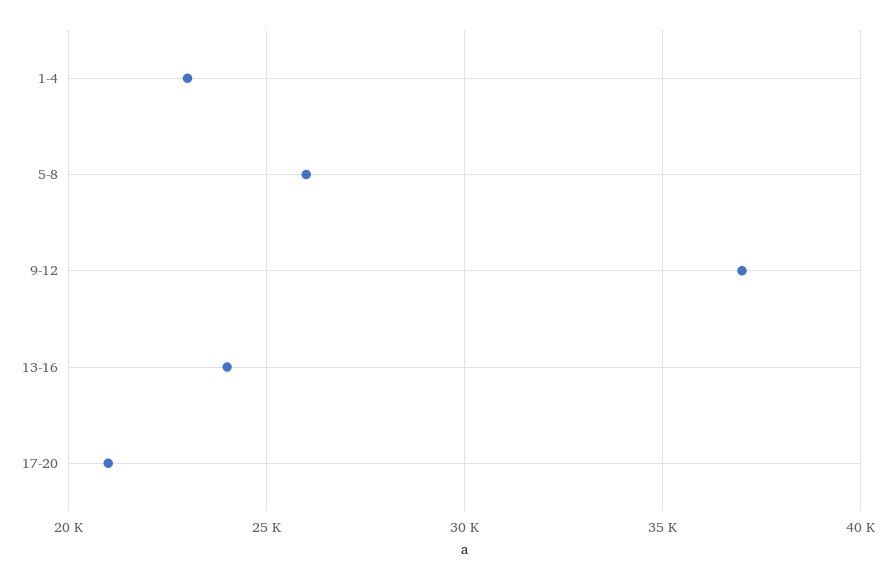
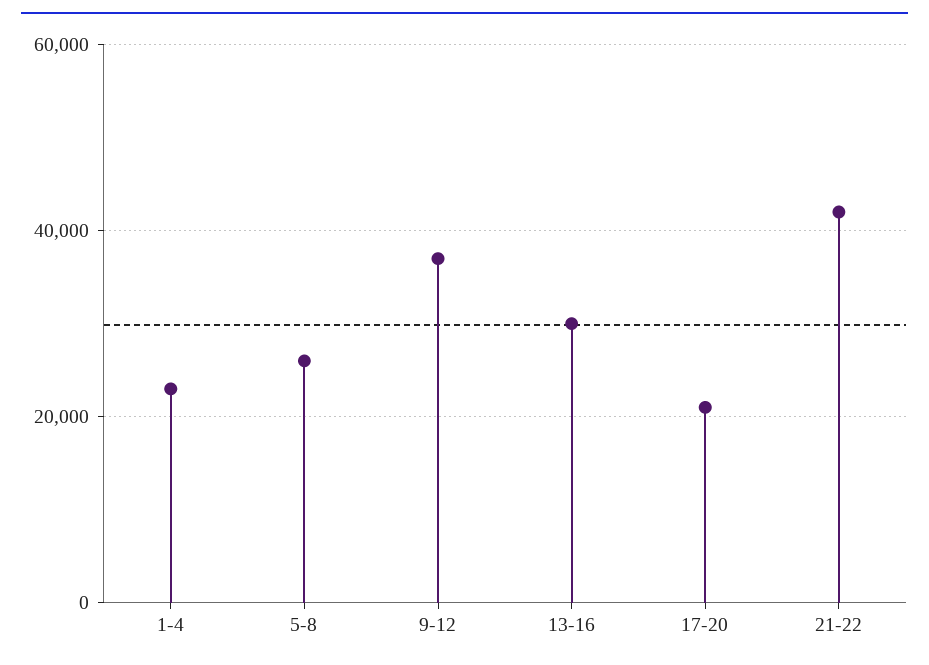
13-16: 24000 -> 30000
21-22: none -> 42000

